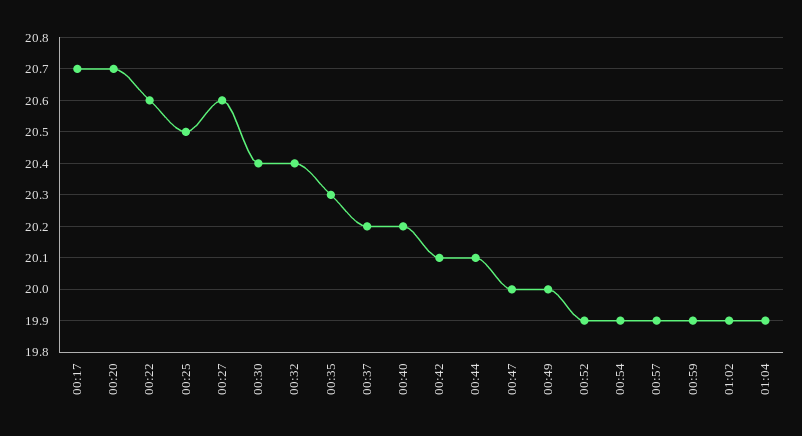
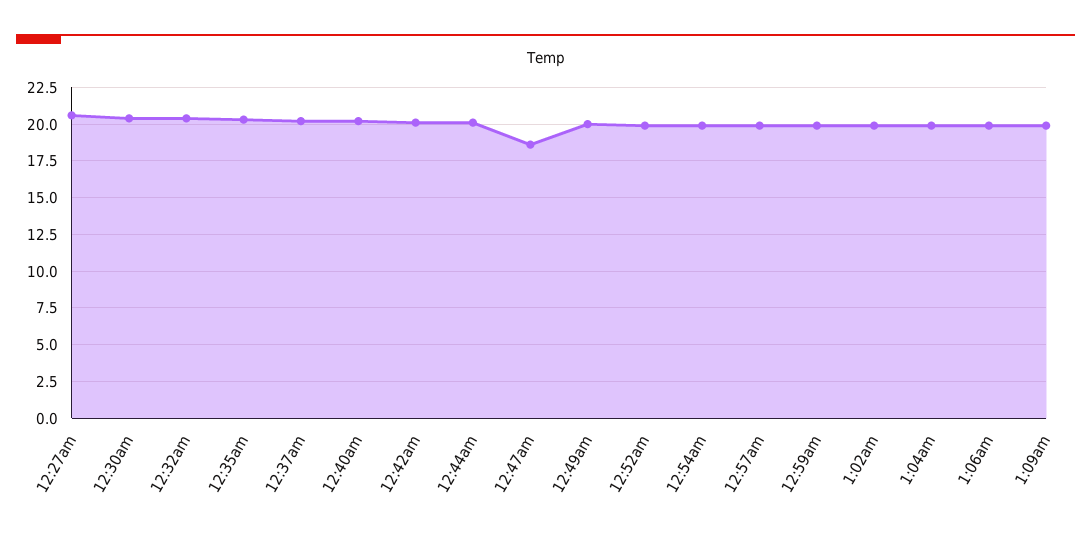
00:17: 20.7 -> none
00:20: 20.7 -> none
00:22: 20.6 -> none
00:25: 20.5 -> none
00:47: 20 -> 18.5
1:06am: none -> 20
1:09am: none -> 20

